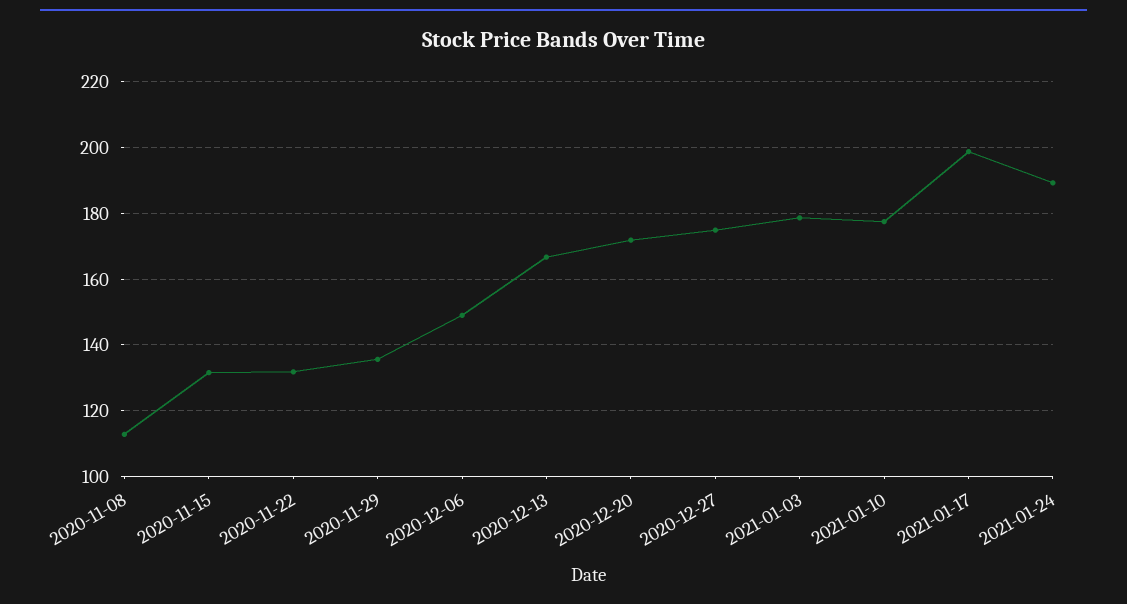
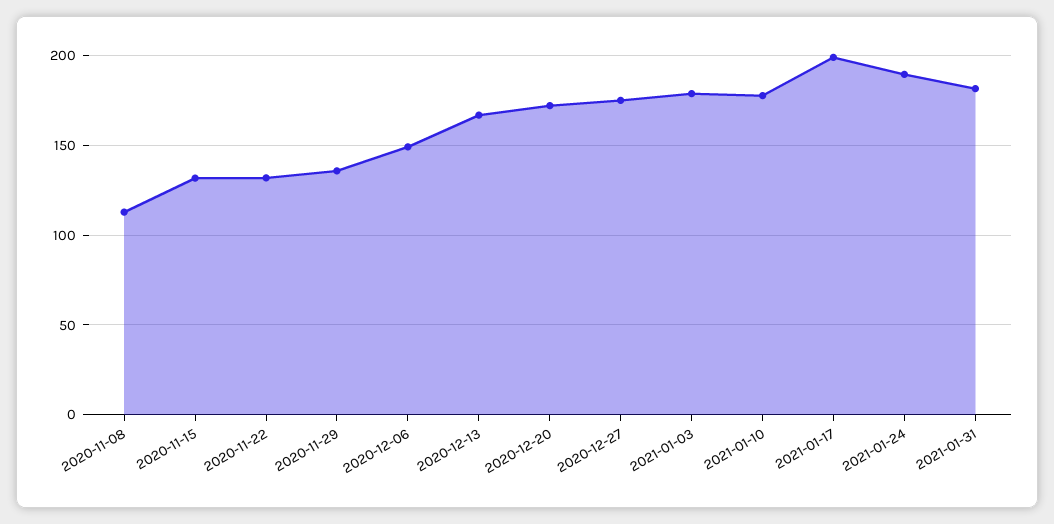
2021-01-31: none -> 180

